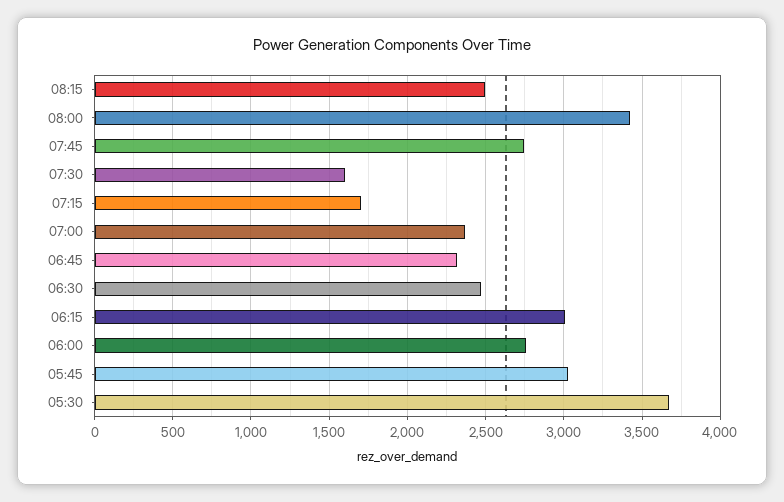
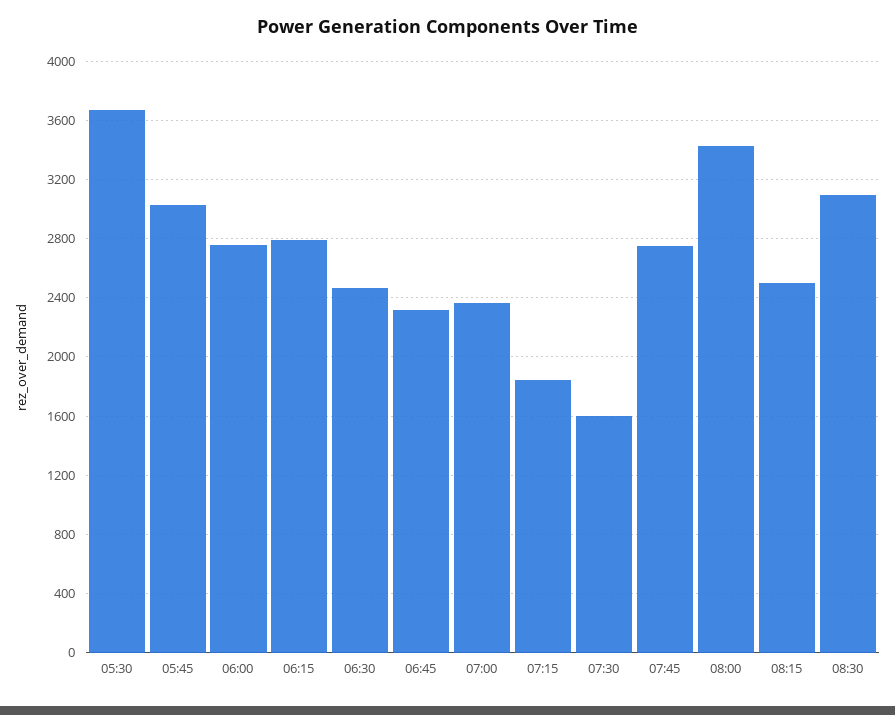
07:15: 1700 -> 1850
06:15: 3000 -> 2800
08:30: none -> 3100

